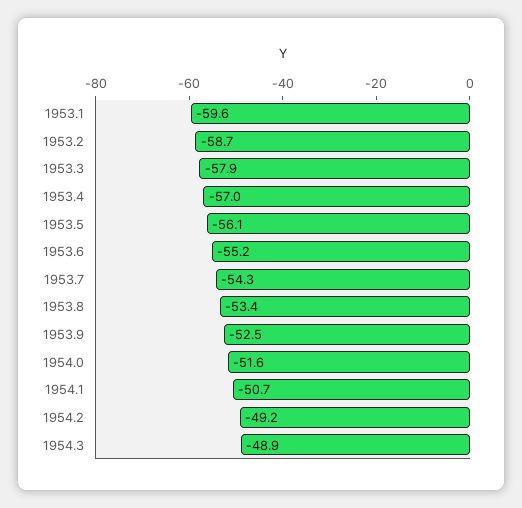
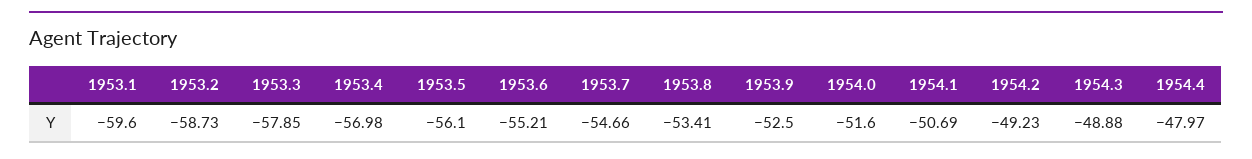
1953.7: -54.3 -> -54.66
1954.4: none -> -47.97

